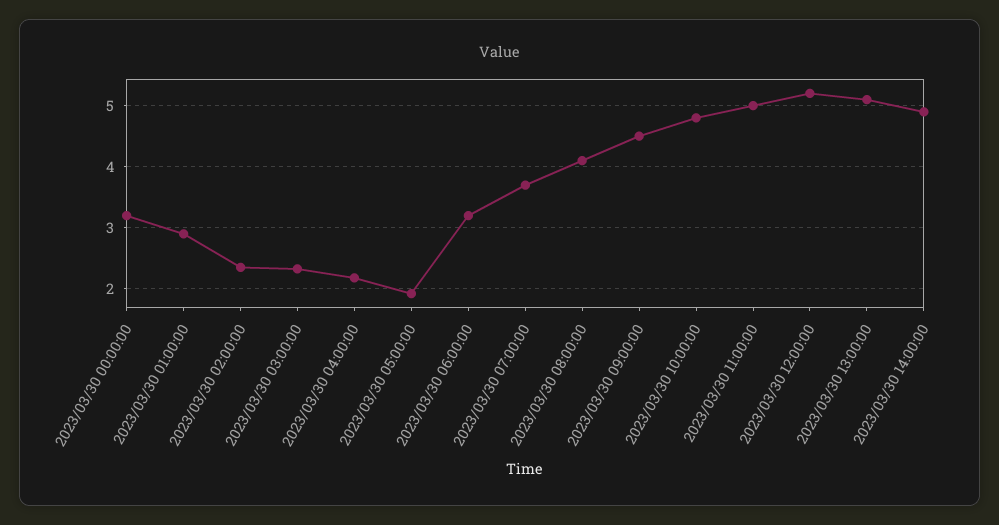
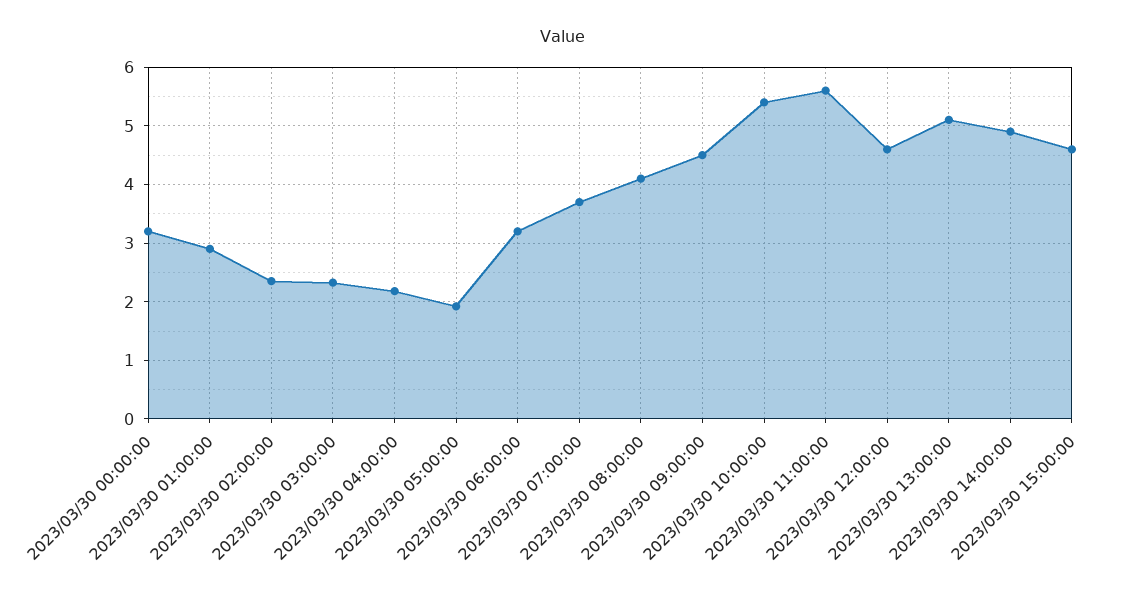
2023/03/30 10:00:00: 4.8 -> 5.4
2023/03/30 11:00:00: 5 -> 5.6
2023/03/30 12:00:00: 5.2 -> 4.6
2023/03/30 15:00:00: none -> 4.6

